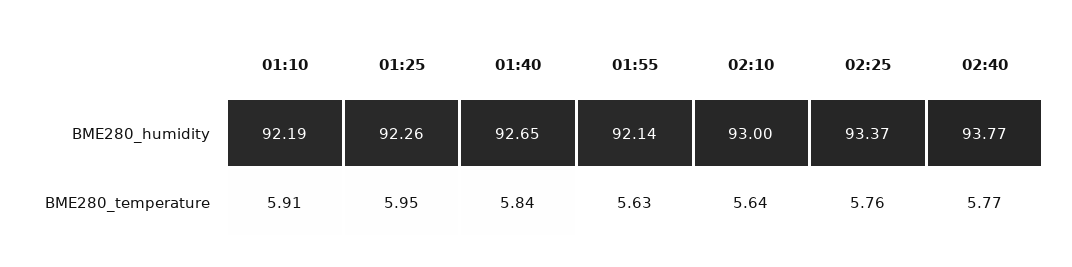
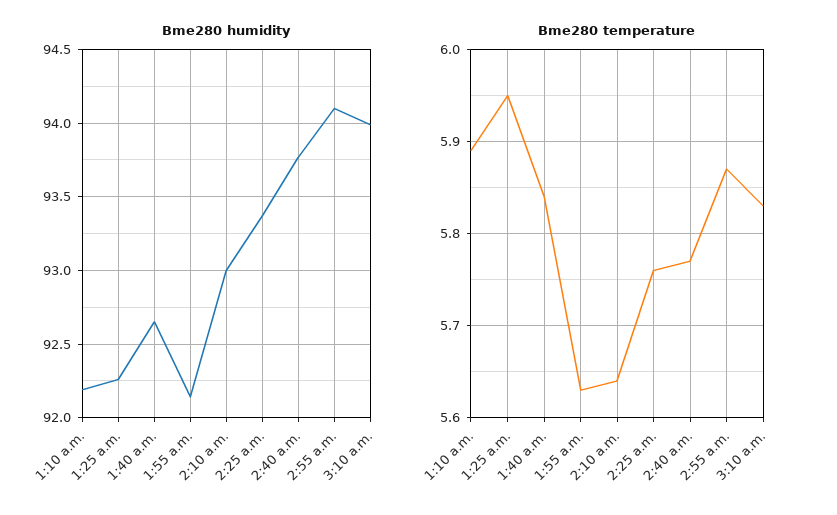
BME280_temperature, 01:10: 5.91 -> 5.89
BME280_humidity, 2:55 a.m.: none -> 94.1
BME280_humidity, 3:10 a.m.: none -> 94
BME280_temperature, 2:55 a.m.: none -> 5.87
BME280_temperature, 3:10 a.m.: none -> 5.83

